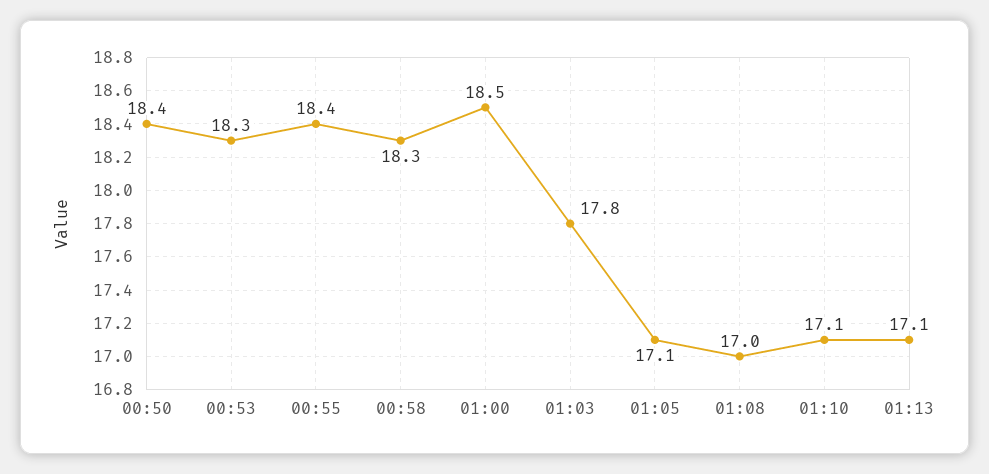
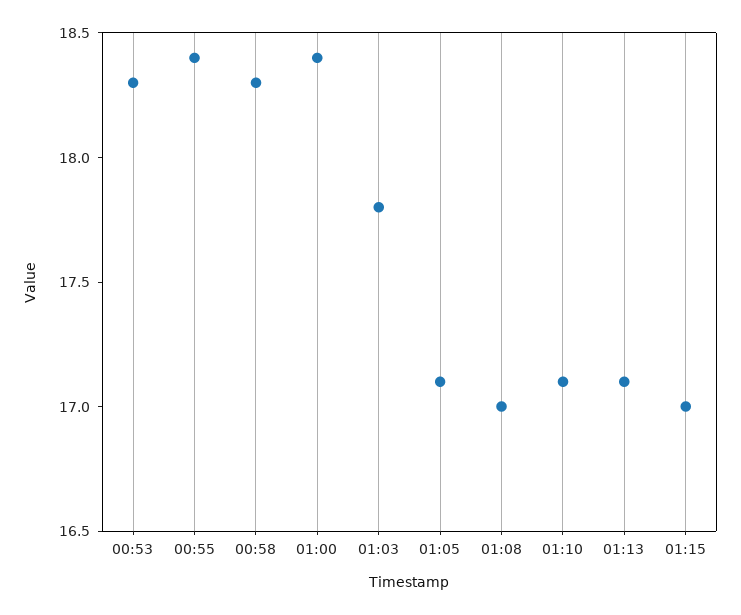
00:50: 18.4 -> none
01:00: 18.5 -> 18.4
01:15: none -> 17

